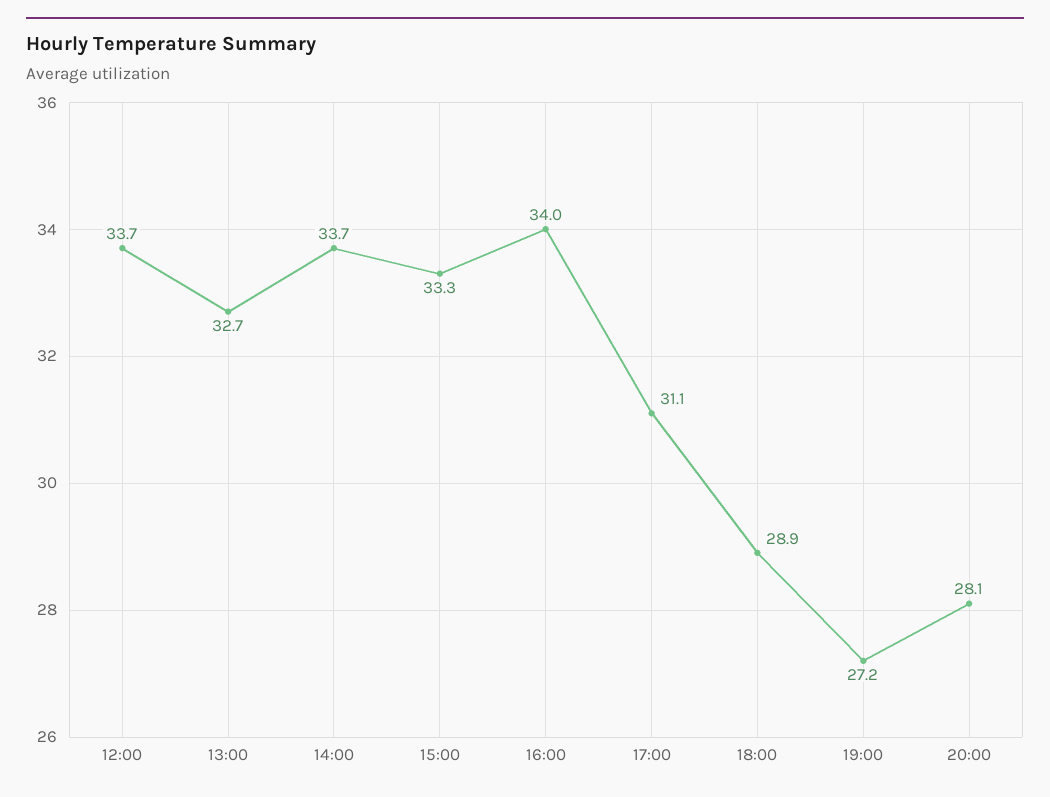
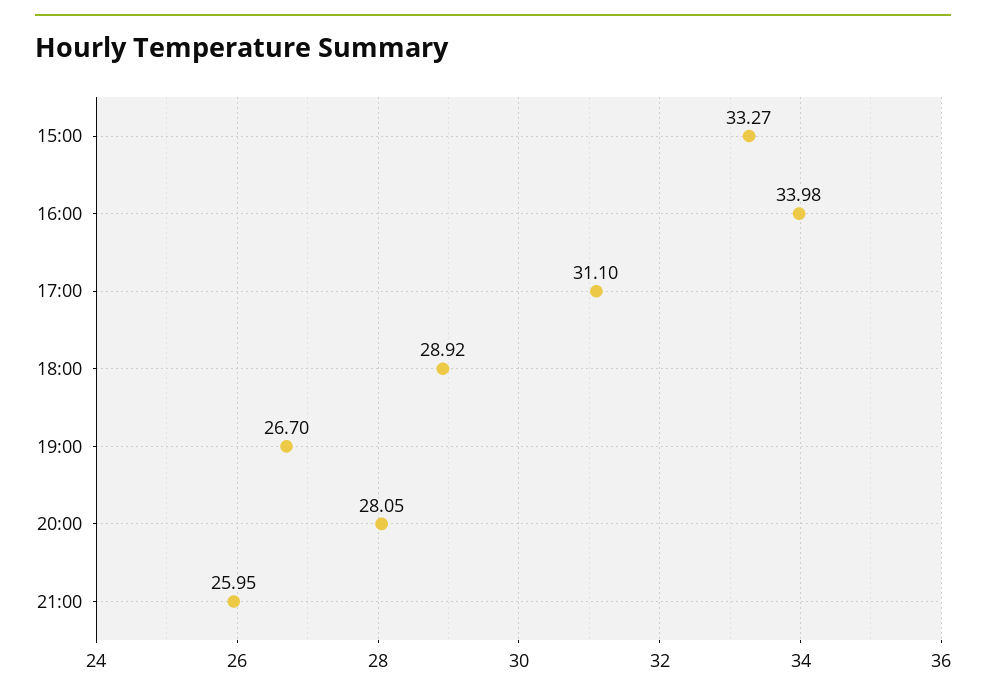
12:00: 33.7 -> none
13:00: 32.7 -> none
14:00: 33.7 -> none
19:00: 27.2 -> 26.7
21:00: none -> 25.95

